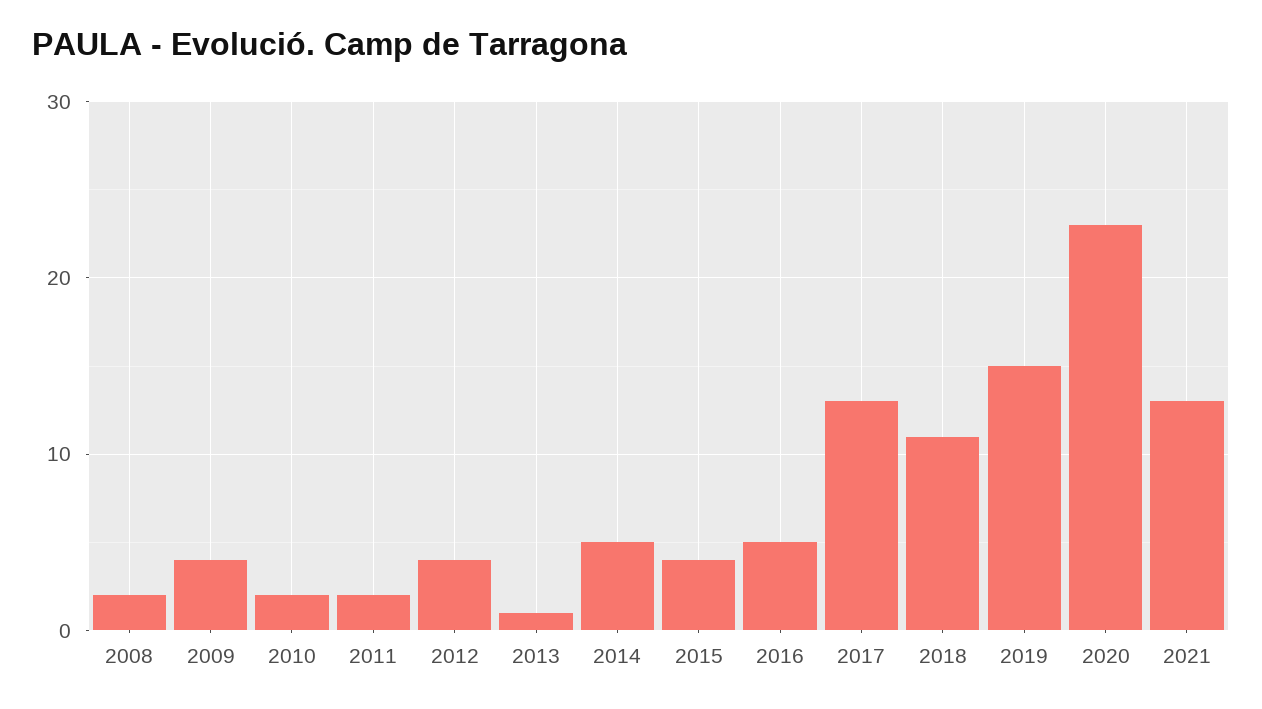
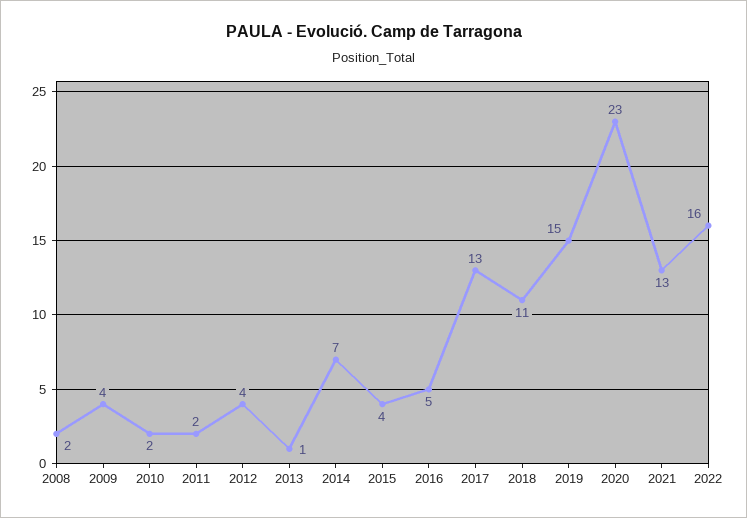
2014: 5 -> 7
2022: none -> 16

